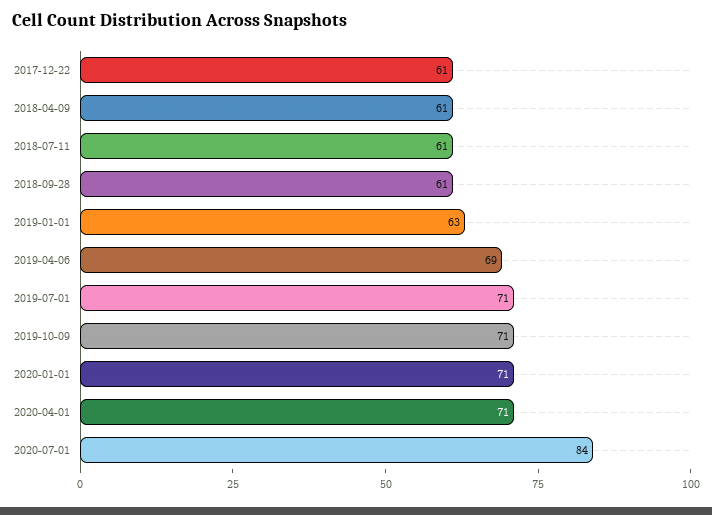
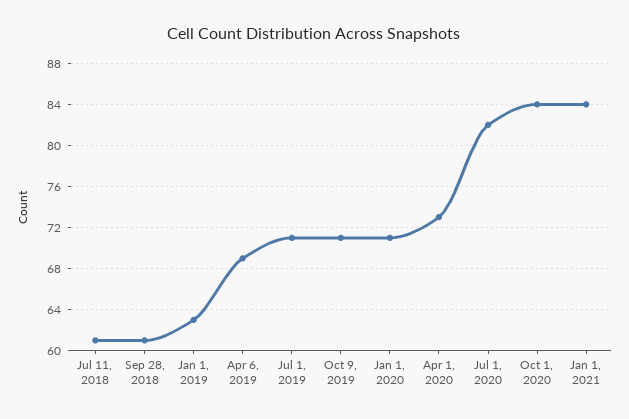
2017-12-22: 61 -> none
2018-04-09: 61 -> none
2020-04-01: 71 -> 73
2020-07-01: 84 -> 82
Oct 1, 2020: none -> 84
Jan 1, 2021: none -> 84

